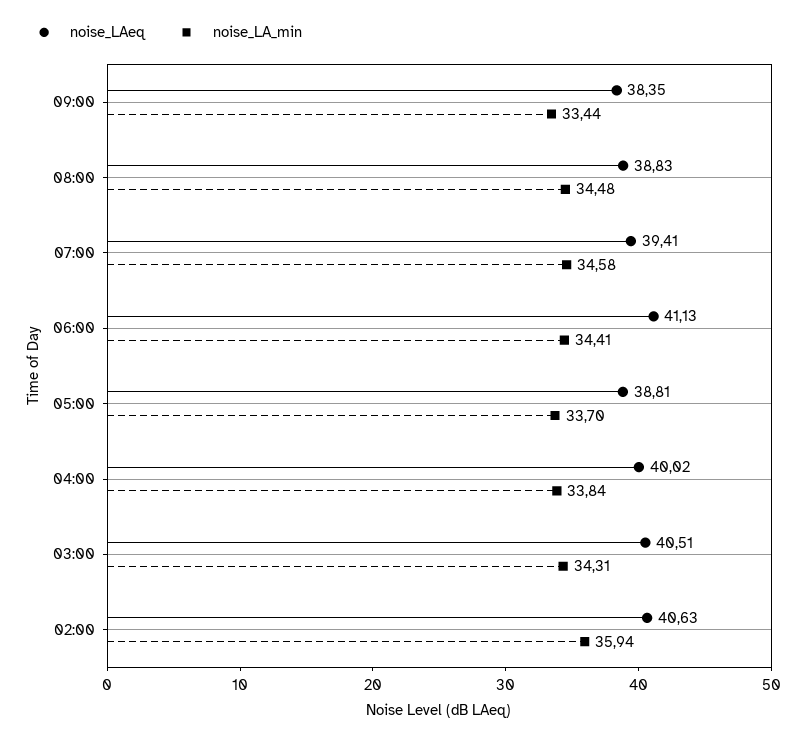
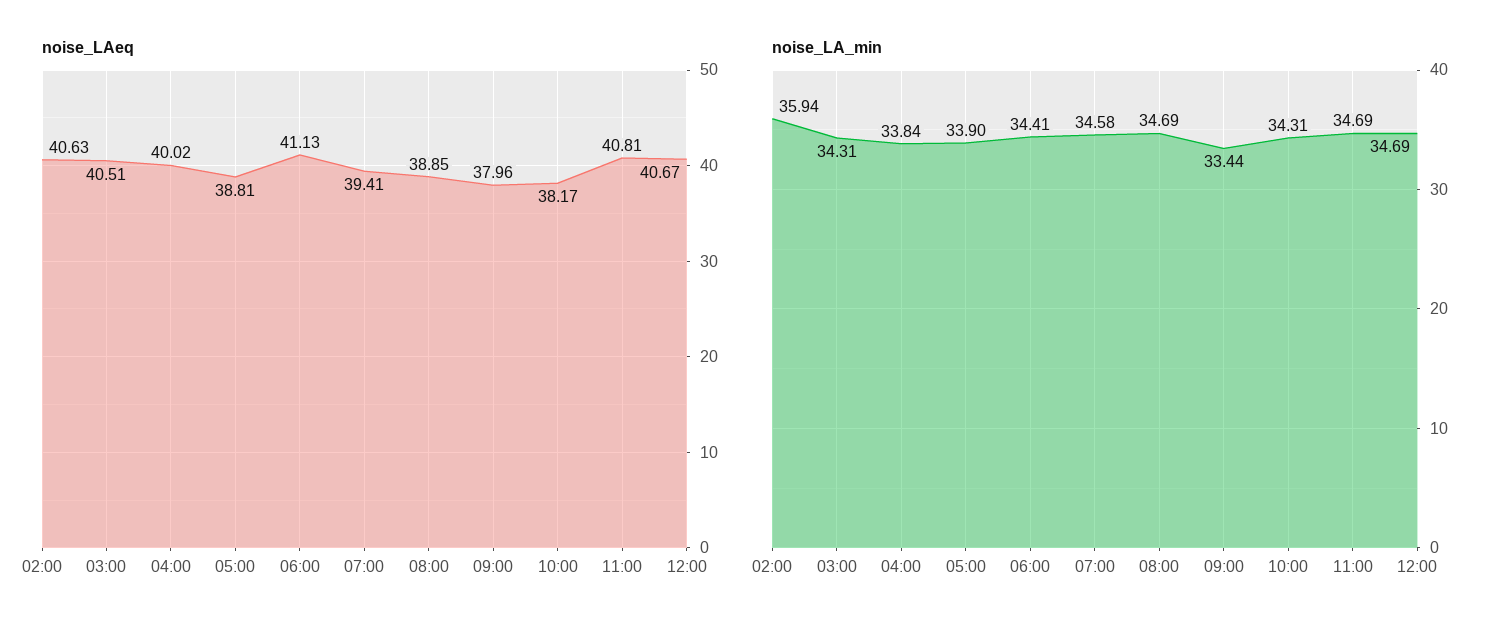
noise_LAeq, 09:00: 38.35 -> 37.96
noise_LAeq, 08:00: 38.83 -> 38.85
noise_LA_min, 08:00: 34.48 -> 34.69
noise_LA_min, 05:00: 33.7 -> 33.9
noise_LAeq, 10:00: none -> 38.17
noise_LAeq, 11:00: none -> 40.81
noise_LAeq, 12:00: none -> 40.67
noise_LA_min, 10:00: none -> 34.31
noise_LA_min, 11:00: none -> 34.69
noise_LA_min, 12:00: none -> 34.69

